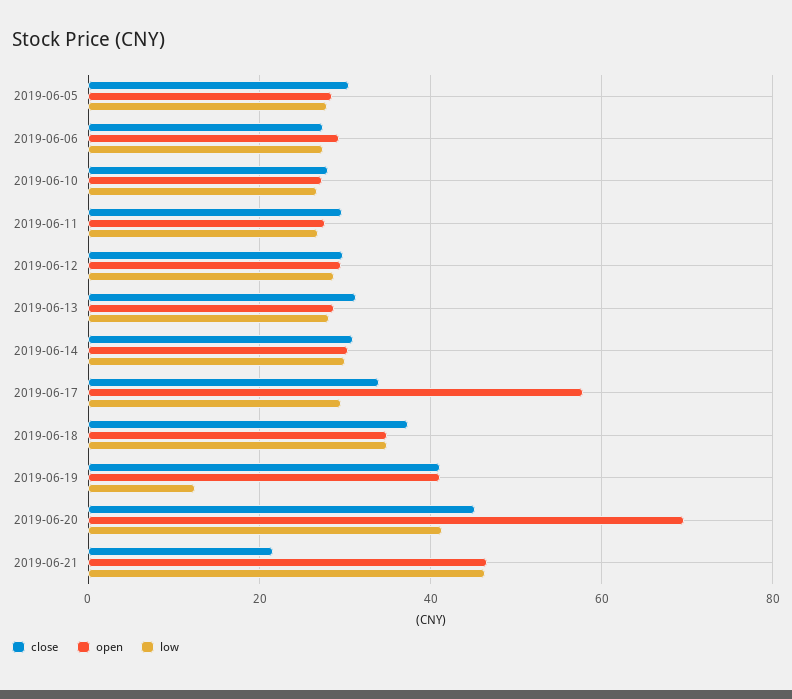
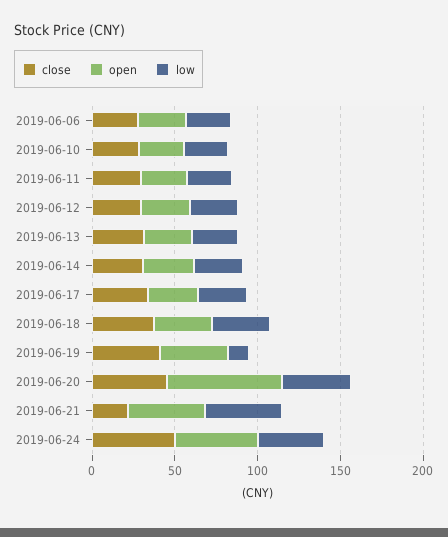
close, 2019-06-05: 30 -> none
open, 2019-06-05: 28 -> none
low, 2019-06-05: 28 -> none
open, 2019-06-17: 58 -> 30
close, 2019-06-24: none -> 50
open, 2019-06-24: none -> 50
low, 2019-06-24: none -> 40

